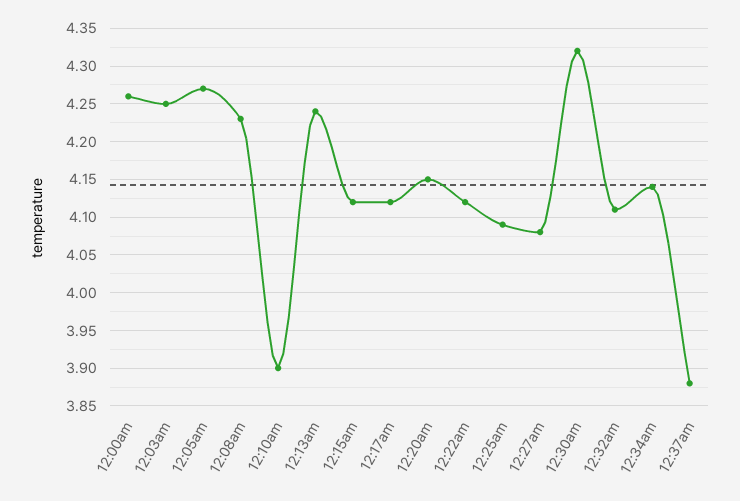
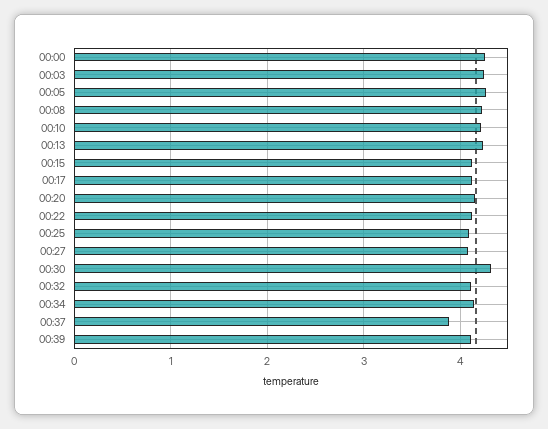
12:10am: 3.9 -> 4.2
00:39: none -> 4.1

